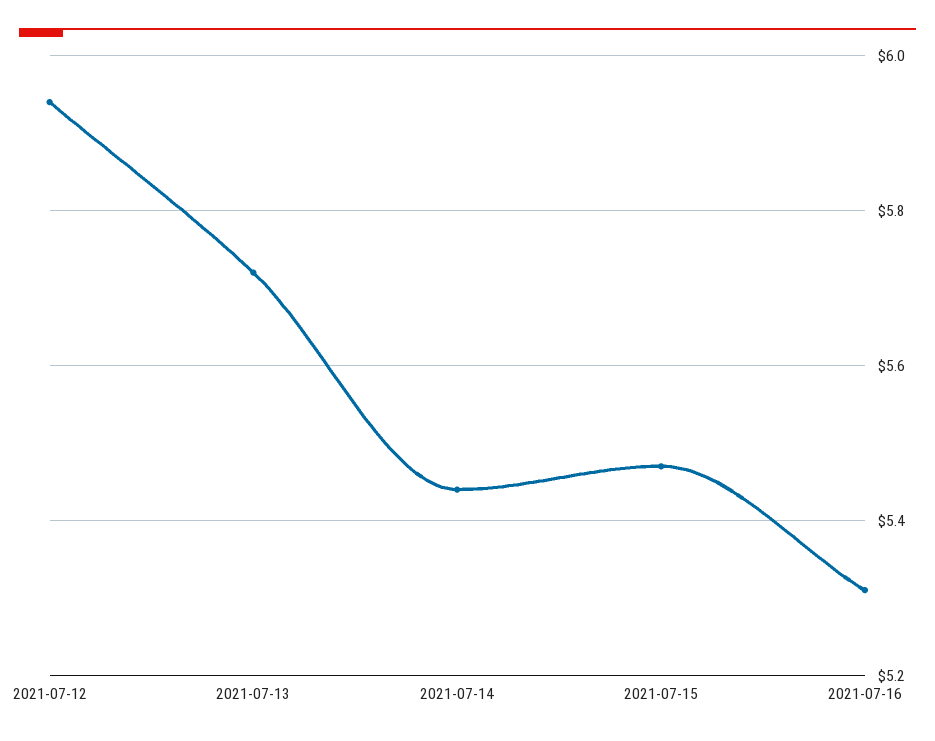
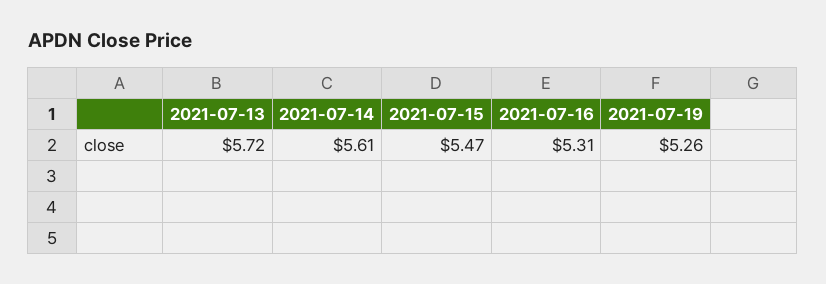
2021-07-12: 5.95 -> none
2021-07-14: 5.45 -> 5.61
2021-07-19: none -> 5.26

